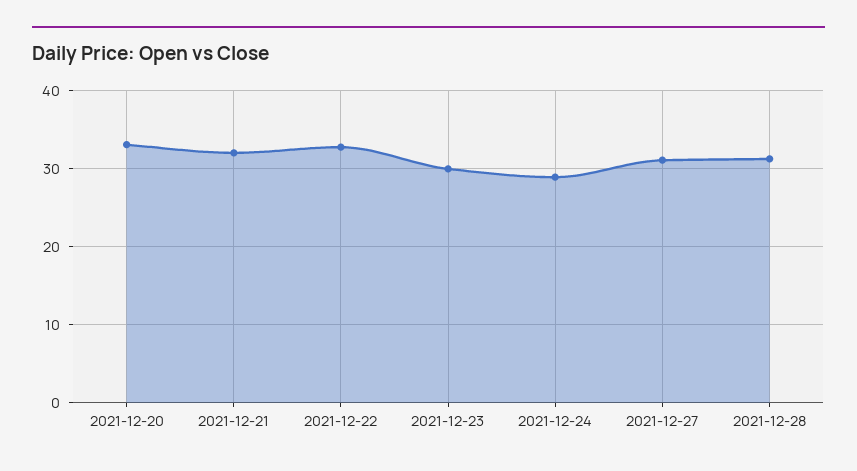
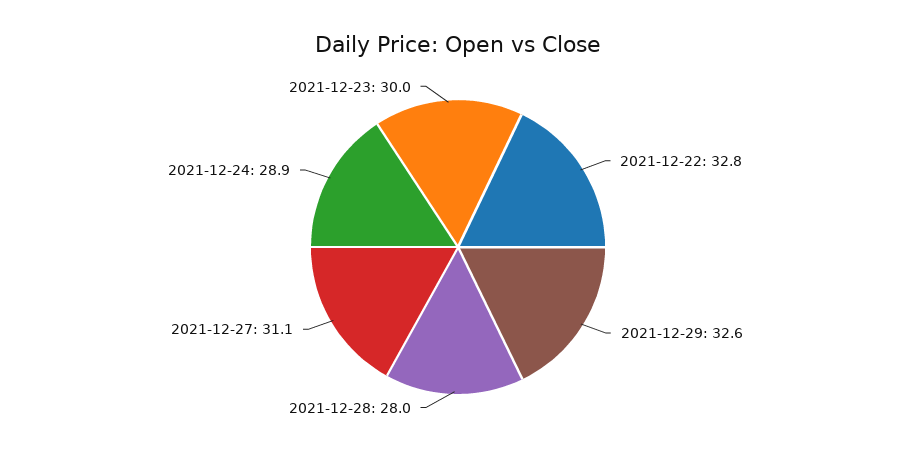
2021-12-20: 33 -> none
2021-12-21: 32 -> none
2021-12-28: 31 -> 28
2021-12-29: none -> 32.6

